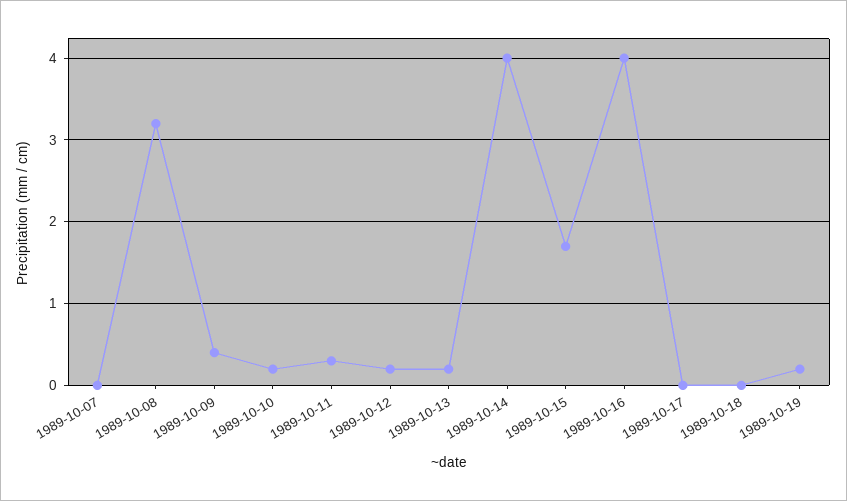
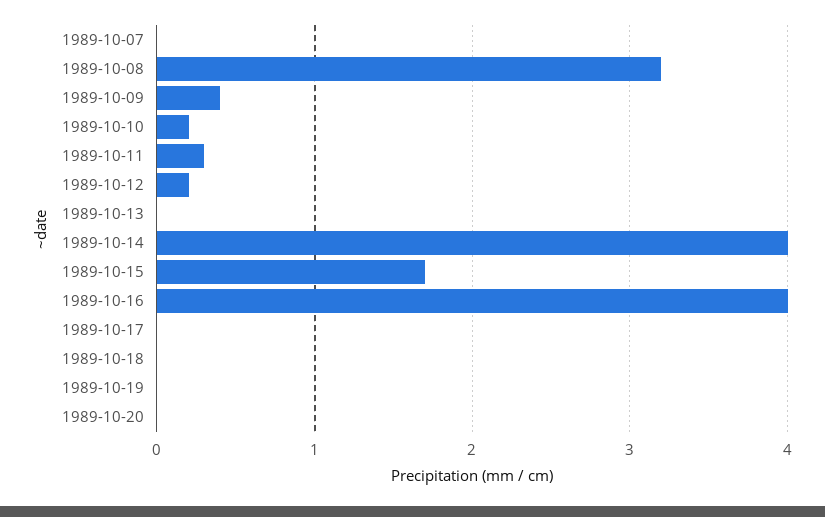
1989-10-13: 0.2 -> 0
1989-10-19: 0.2 -> 0
1989-10-20: none -> 0

